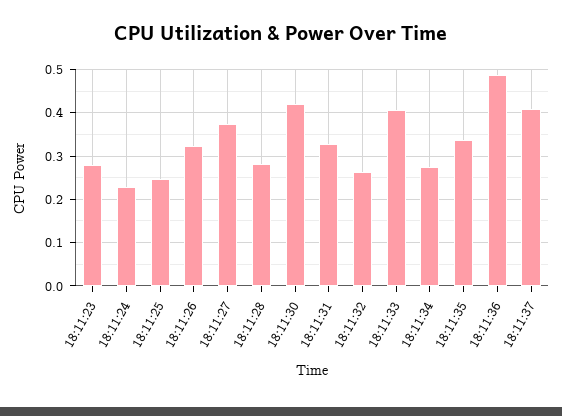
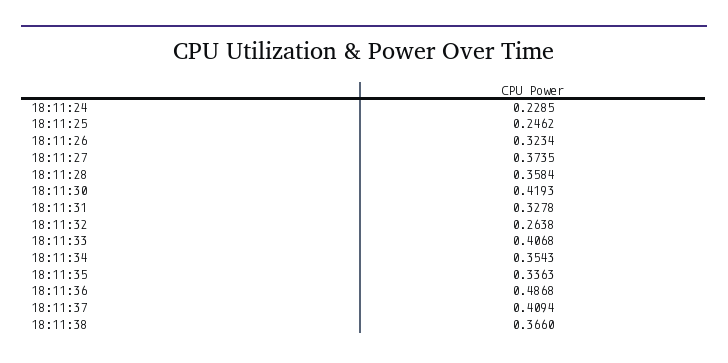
18:11:23: 0.28 -> none
18:11:28: 0.28 -> 0.3584
18:11:34: 0.28 -> 0.3543
18:11:38: none -> 0.366

